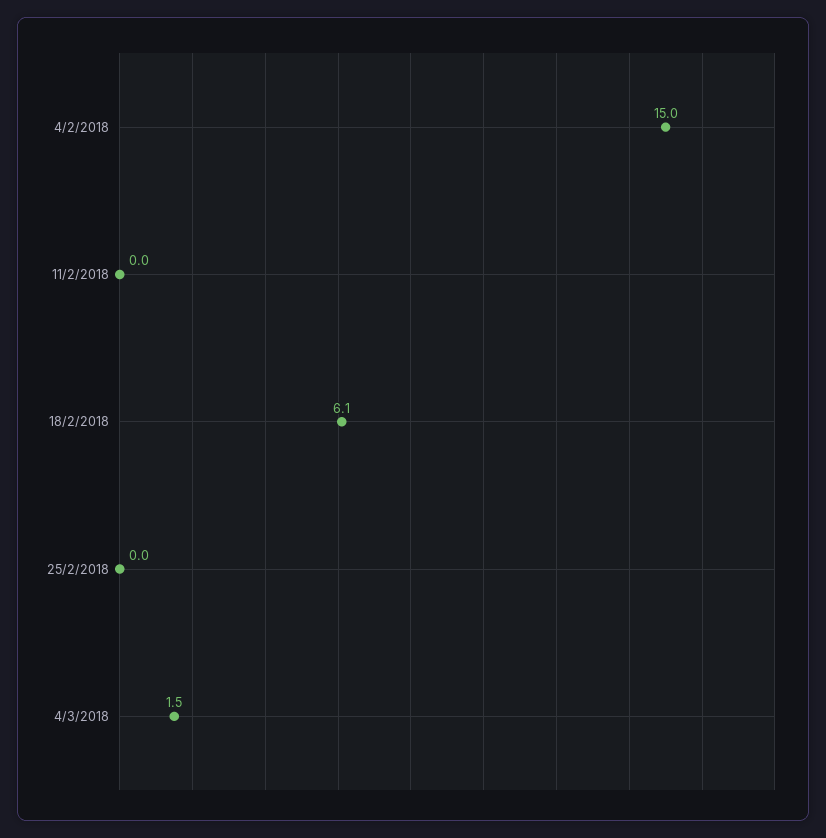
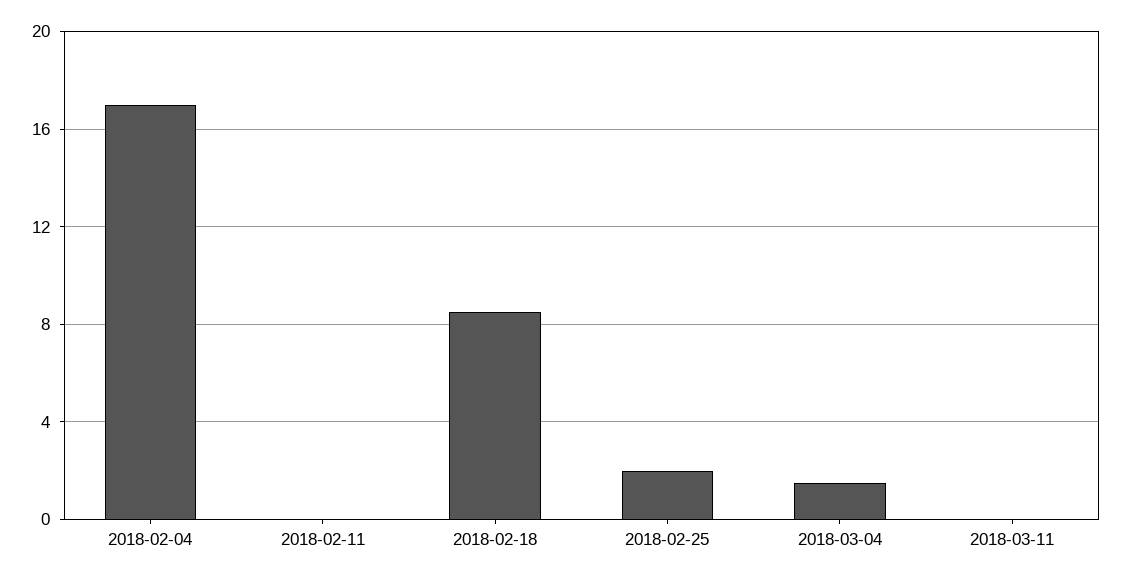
4/2/2018: 15 -> 17
18/2/2018: 6.1 -> 8.5
25/2/2018: 0 -> 2
2018-03-11: none -> 0

